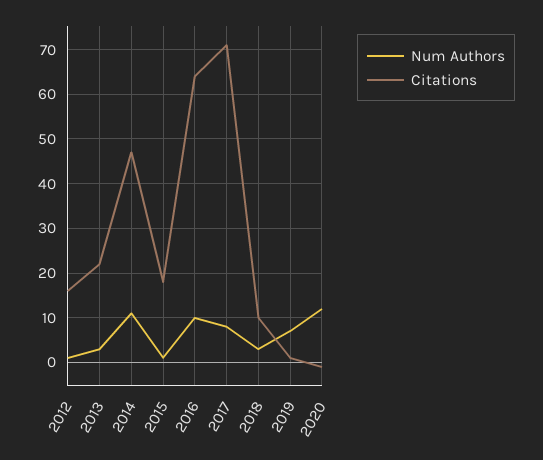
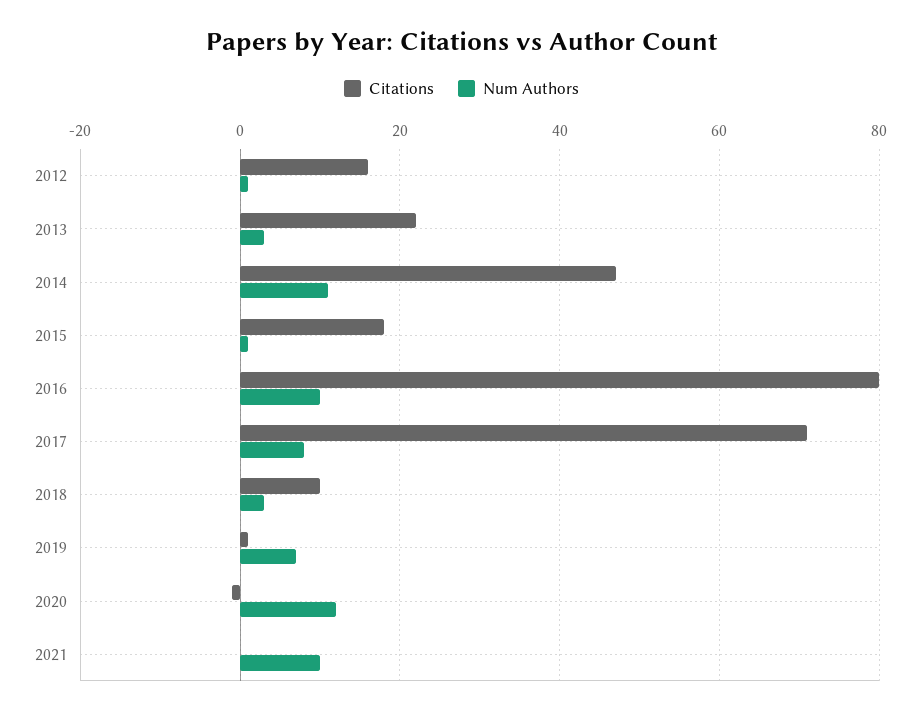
Citations, 2016: 65 -> 80
Citations, 2021: none -> 0
Num Authors, 2021: none -> 10

